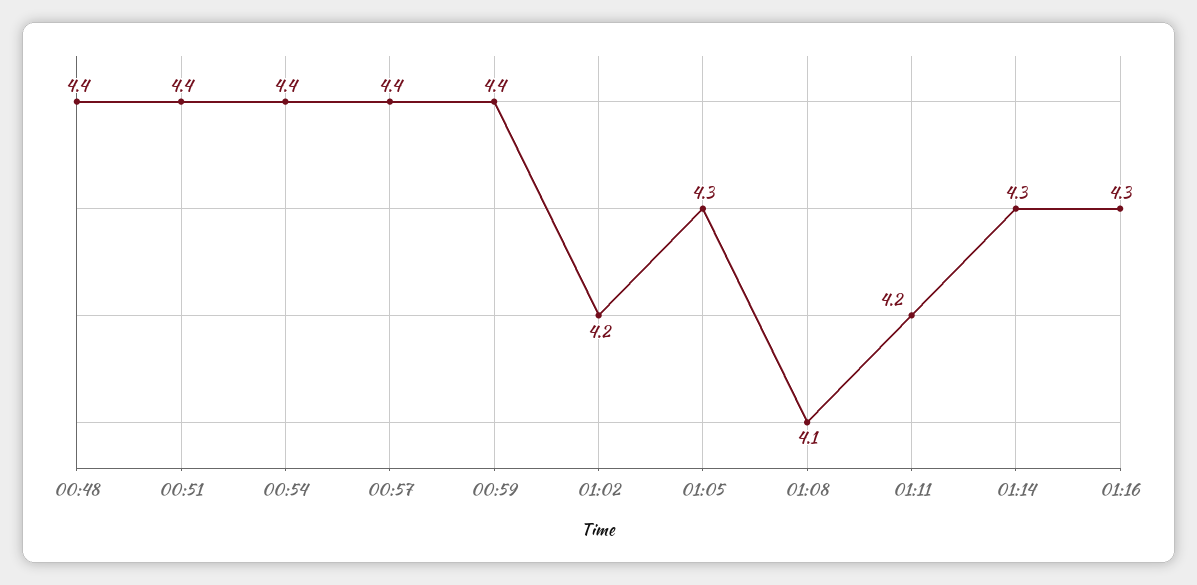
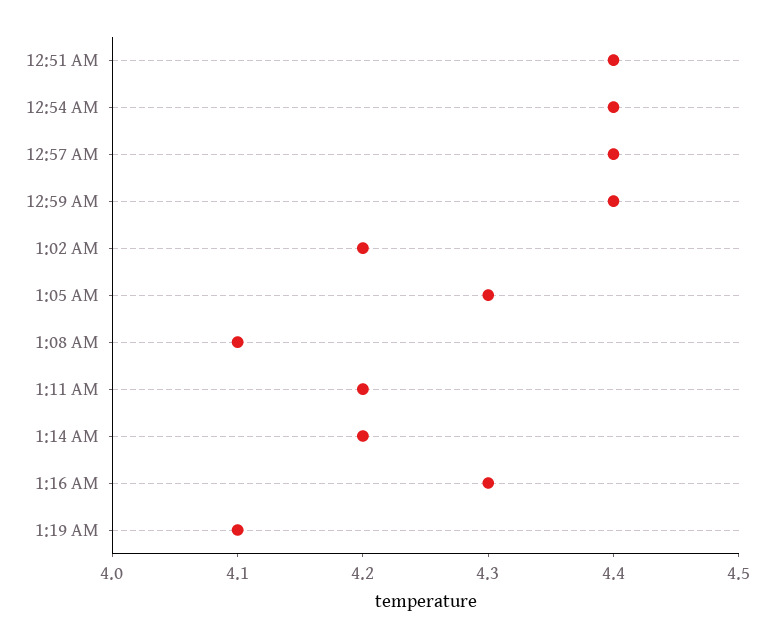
00:48: 4.4 -> none
01:14: 4.3 -> 4.2
1:19 AM: none -> 4.1

